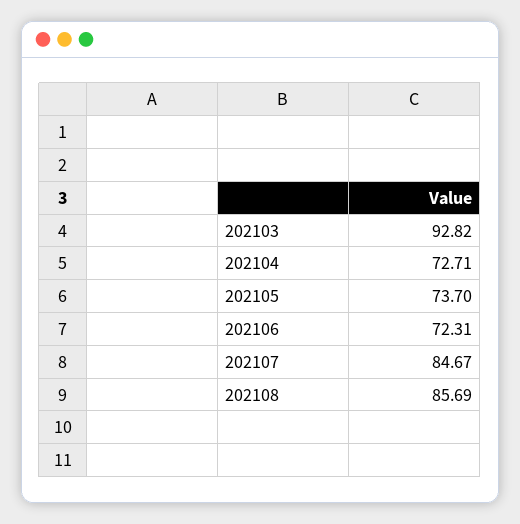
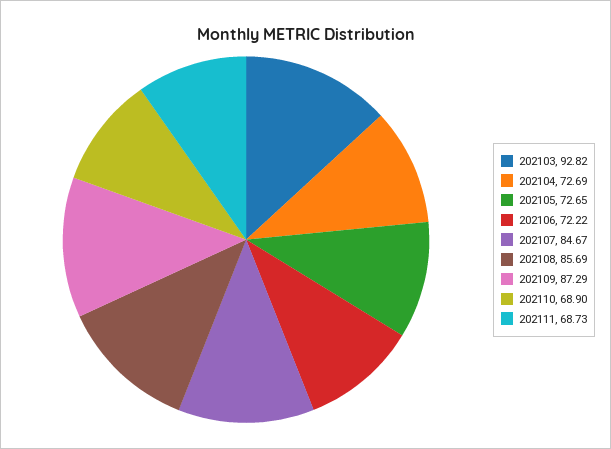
202104: 72.71 -> 72.69
202105: 73.7 -> 72.65
202106: 72.31 -> 72.22
202109: none -> 87.29
202110: none -> 68.9
202111: none -> 68.73

